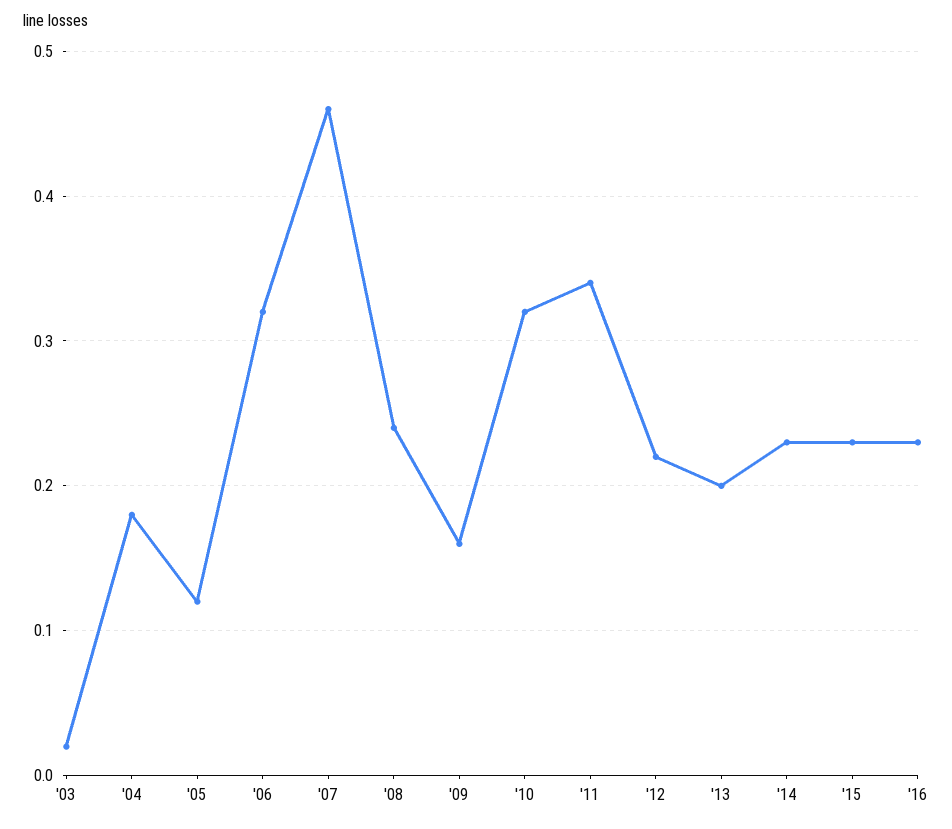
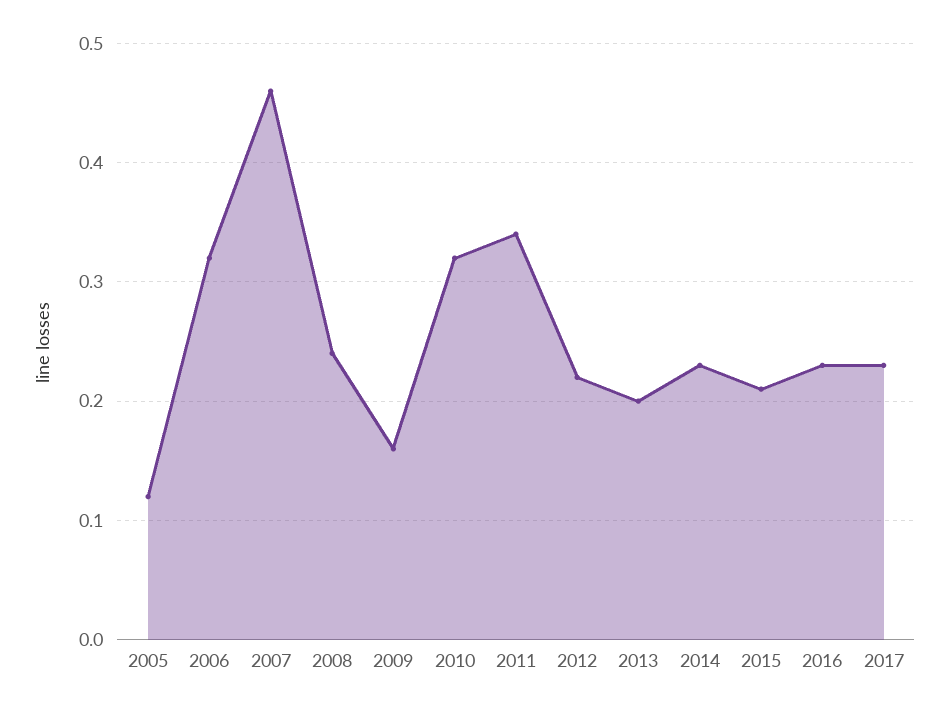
'03: 0.02 -> none
'04: 0.18 -> none
'15: 0.23 -> 0.21
2017: none -> 0.23

